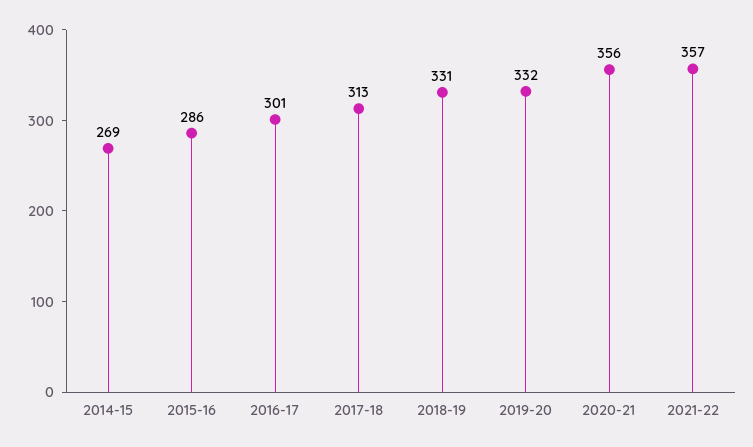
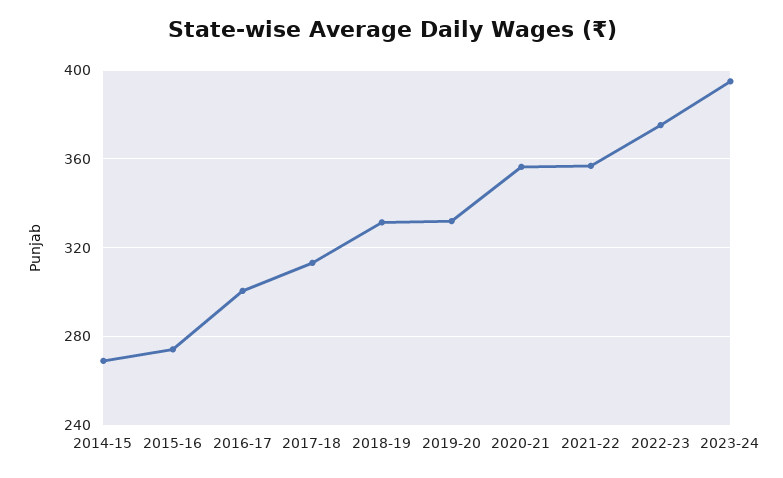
2015-16: 286 -> 275
2022-23: none -> 375
2023-24: none -> 395

